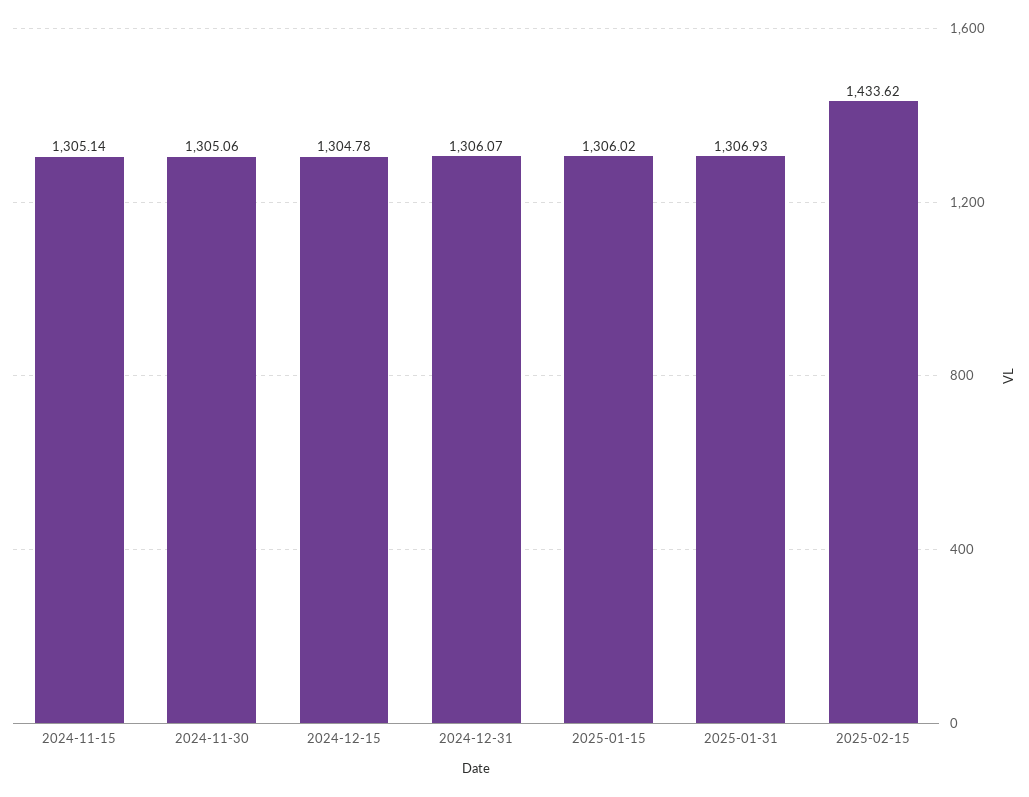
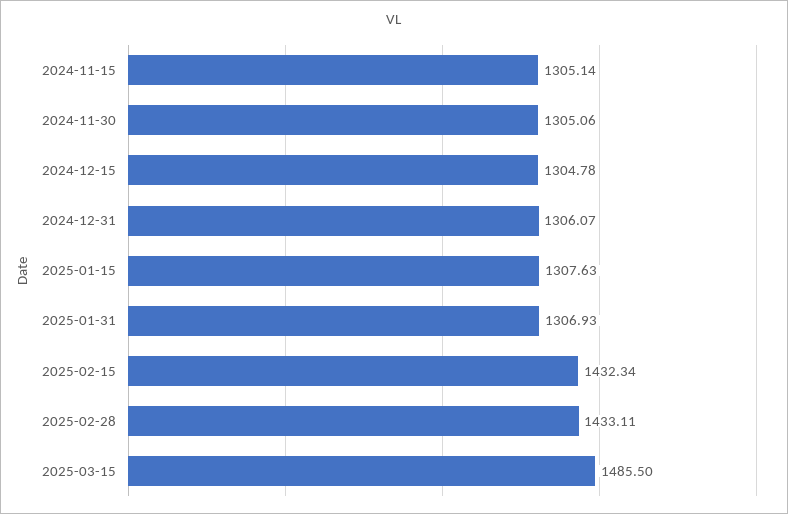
2025-01-15: 1306.02 -> 1307.63
2025-02-15: 1433.62 -> 1432.34
2025-02-28: none -> 1433.11
2025-03-15: none -> 1485.5

